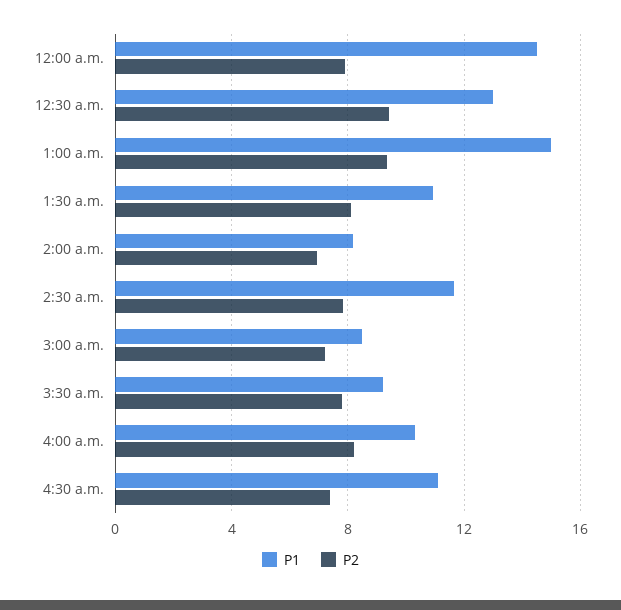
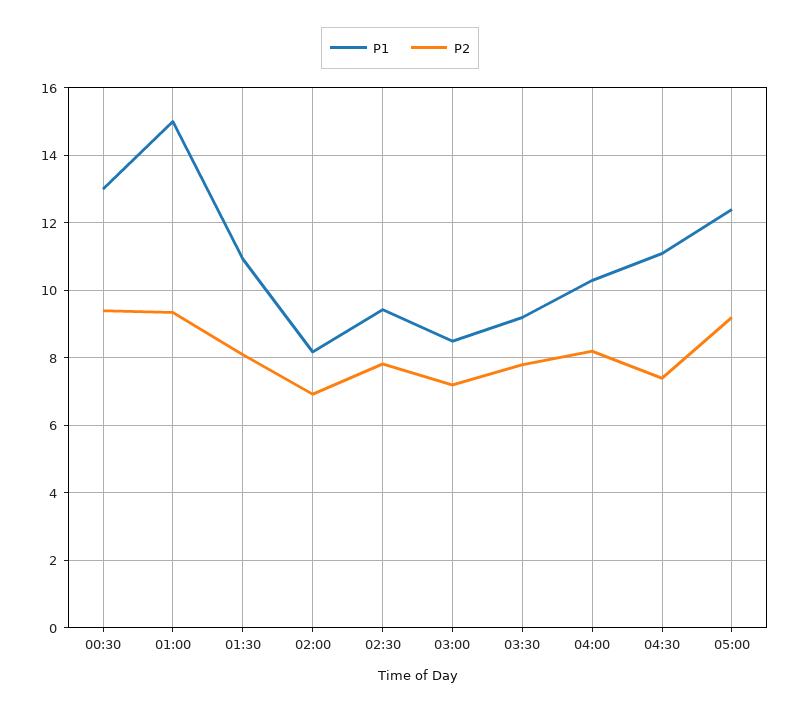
P1, 12:00 a.m.: 14.5 -> none
P2, 12:00 a.m.: 8 -> none
P1, 2:30 a.m.: 11.5 -> 9.4
P1, 05:00: none -> 12.4
P2, 05:00: none -> 9.2

